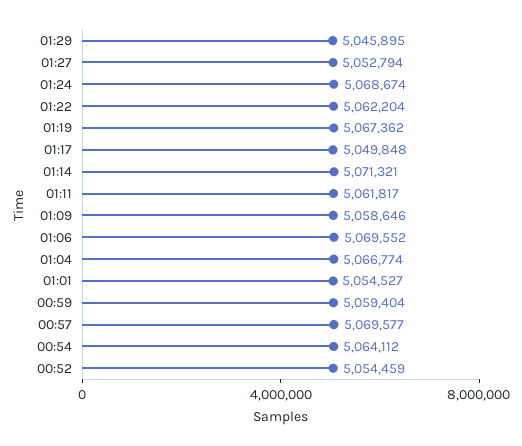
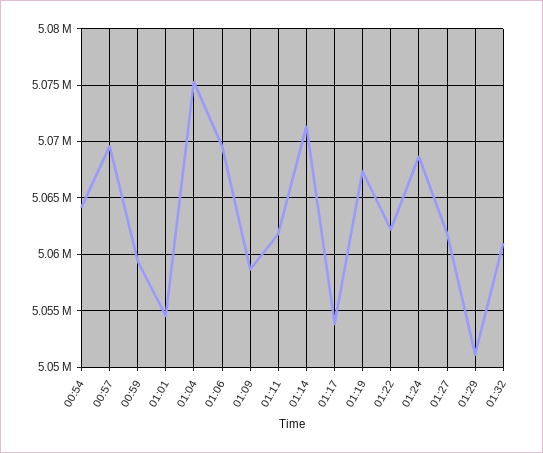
01:29: 5045895 -> 5051000
01:27: 5052794 -> 5062000
01:17: 5049848 -> 5054000
01:04: 5066774 -> 5075000
00:52: 5054459 -> none
01:32: none -> 5061000

